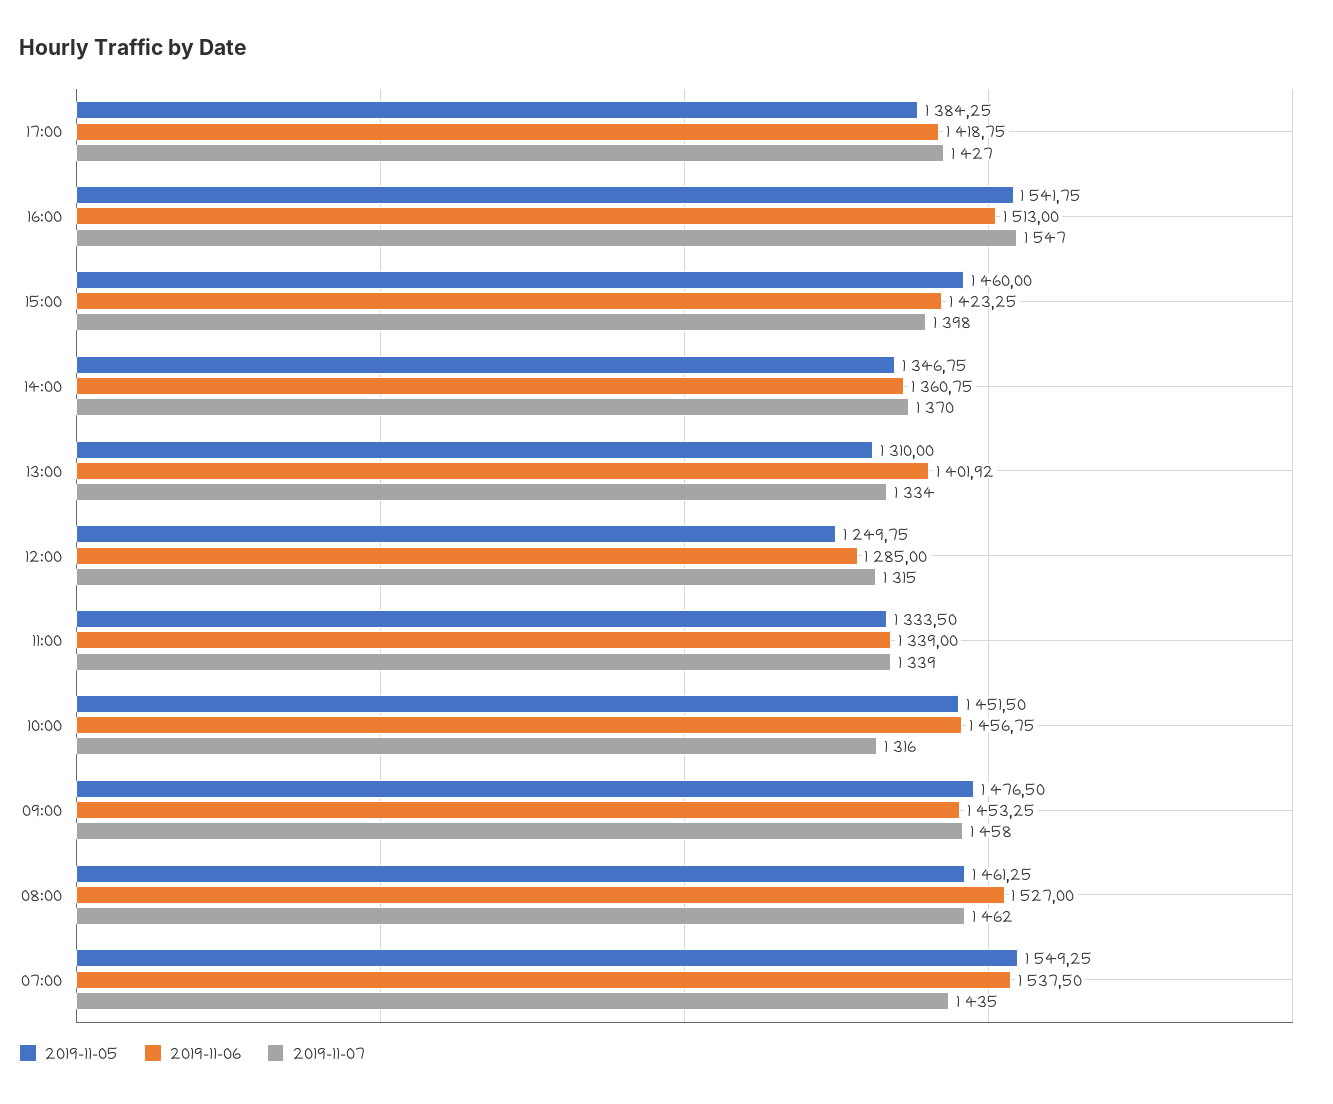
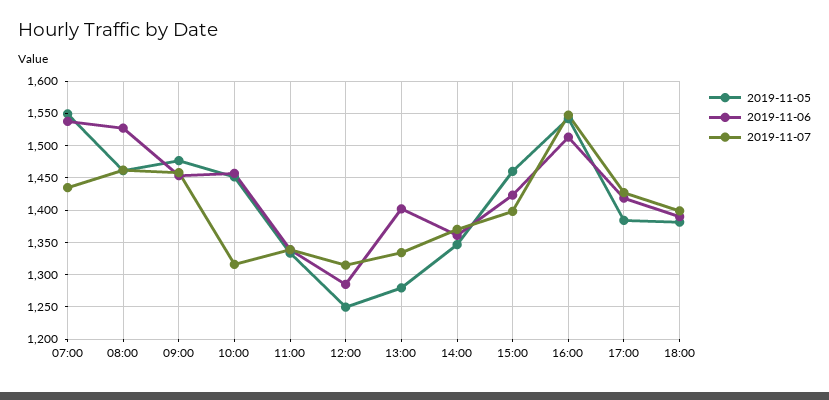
2019-11-05, 13:00: 1310 -> 1280
2019-11-05, 18:00: none -> 1380
2019-11-06, 18:00: none -> 1390
2019-11-07, 18:00: none -> 1400

